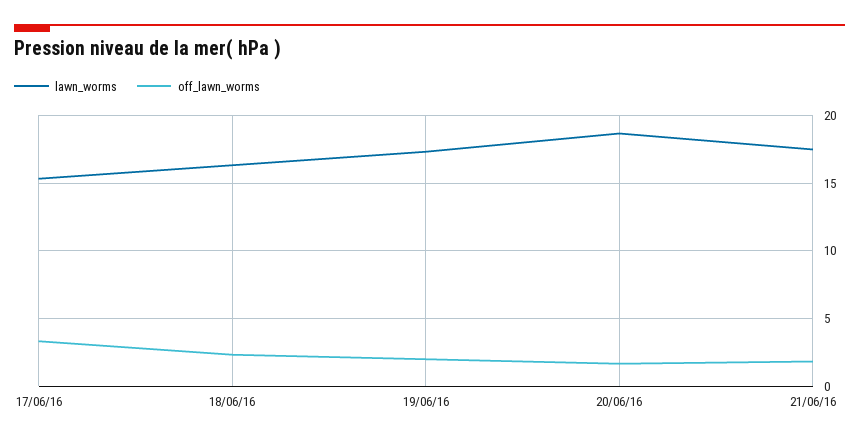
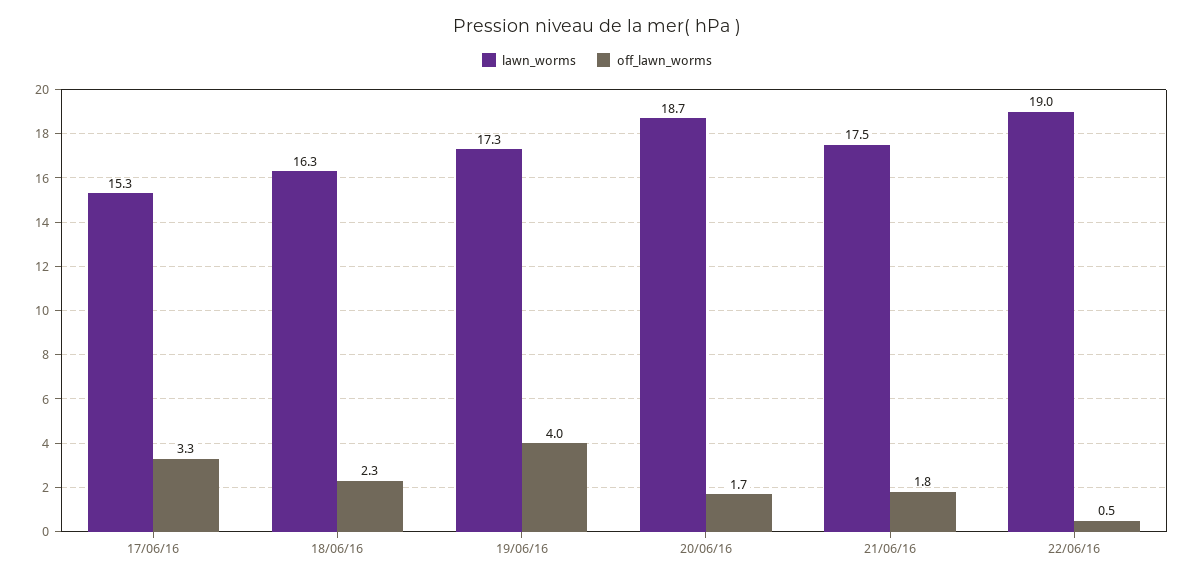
off_lawn_worms, 19/06/16: 2 -> 4
lawn_worms, 22/06/16: none -> 19
off_lawn_worms, 22/06/16: none -> 0.5

